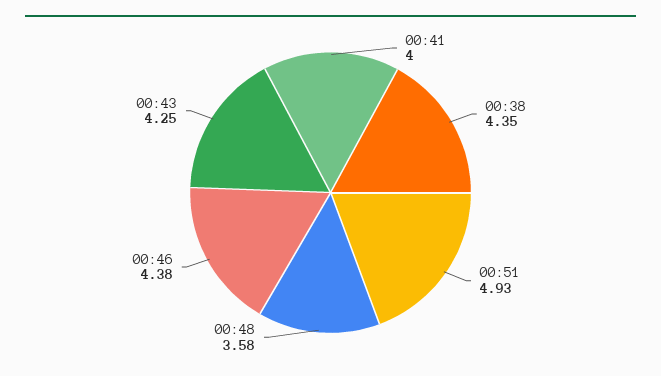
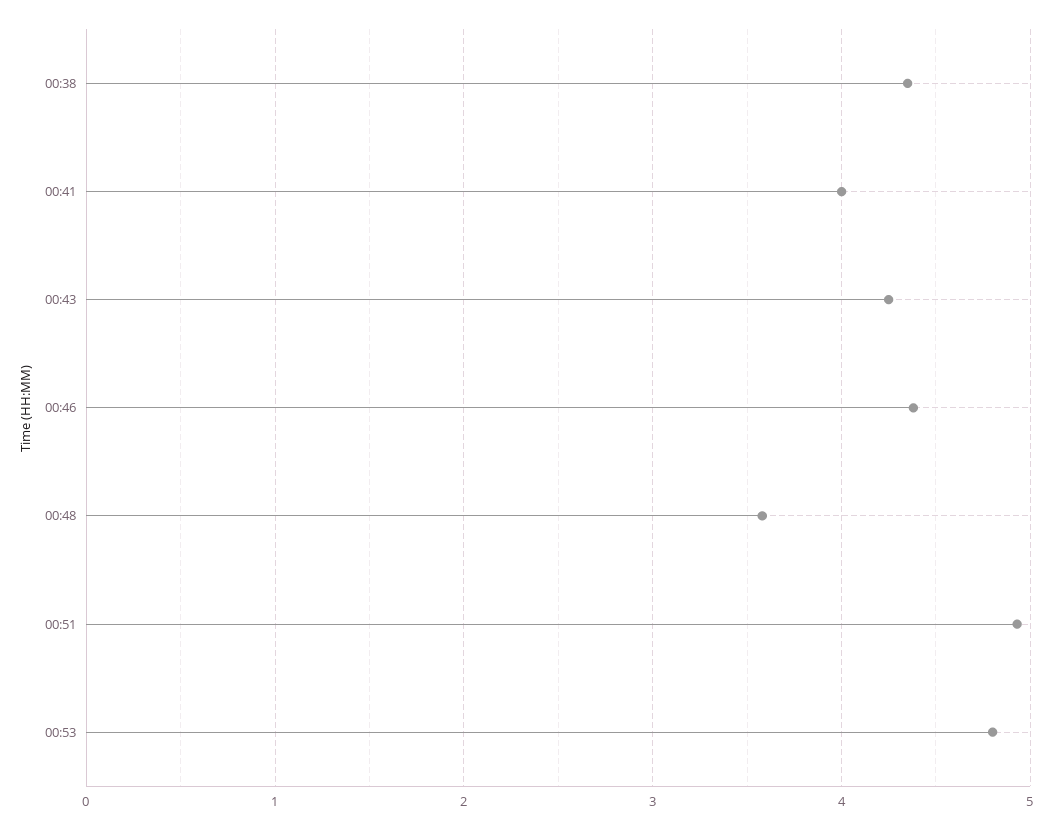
00:53: none -> 4.8

